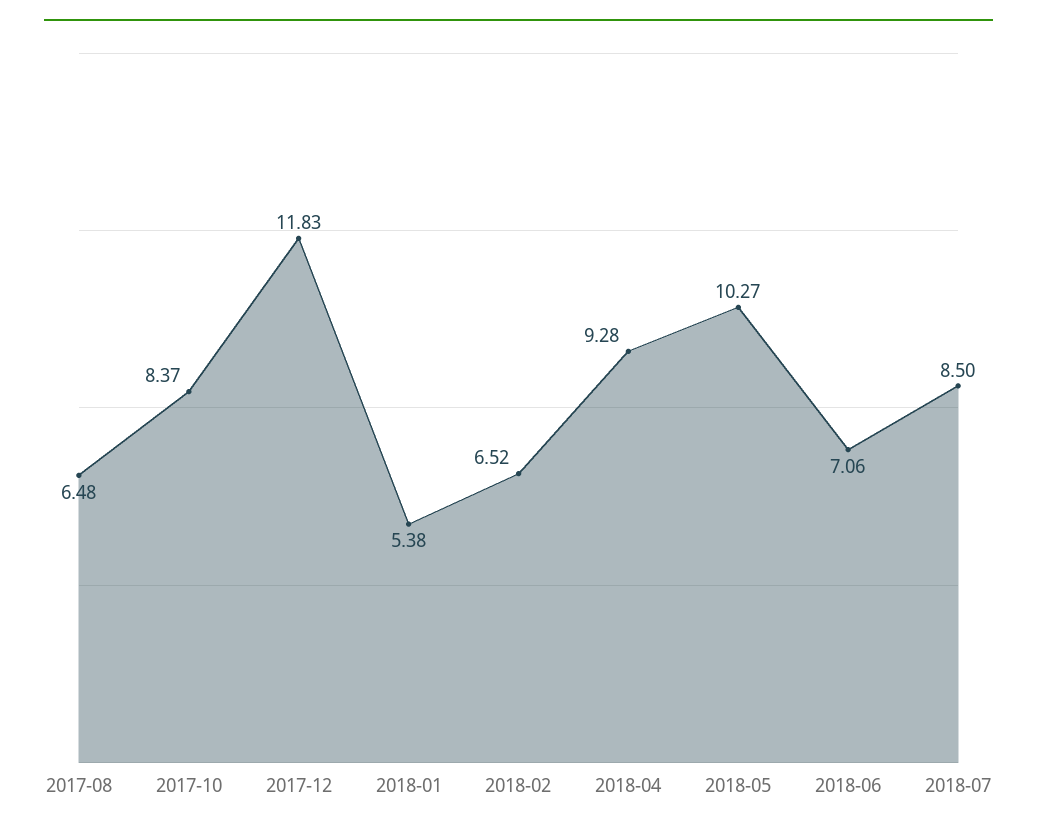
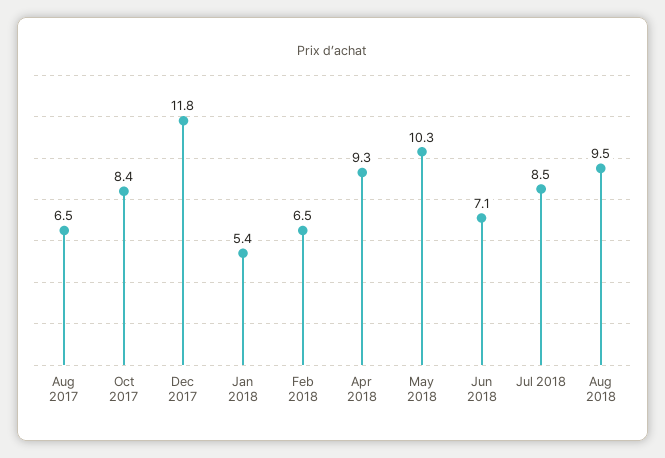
Aug 2018: none -> 9.5

